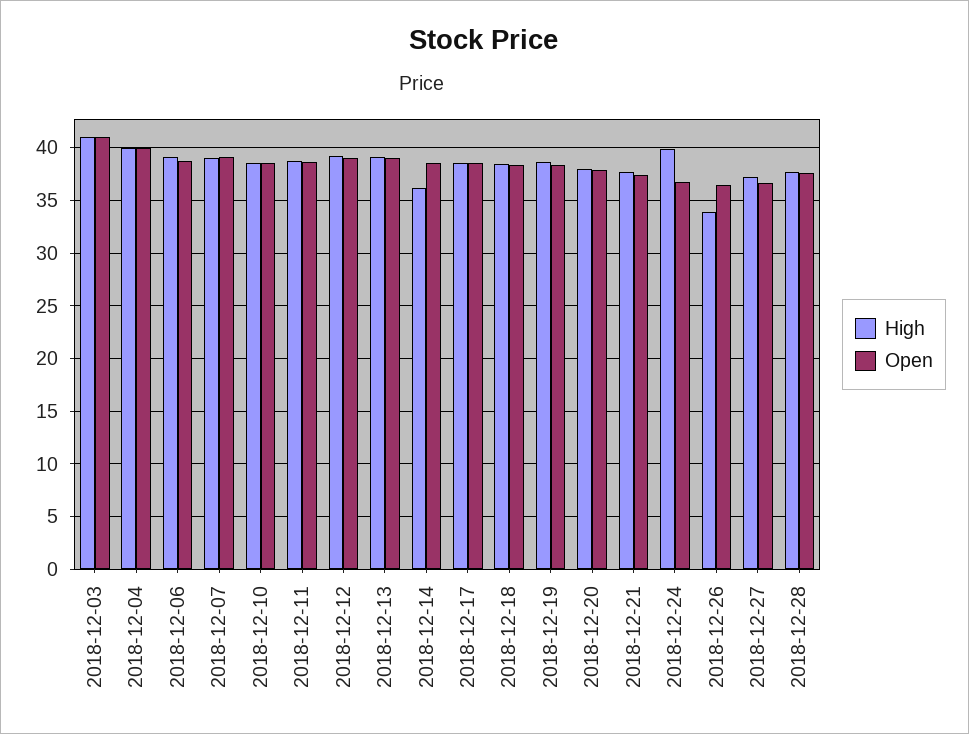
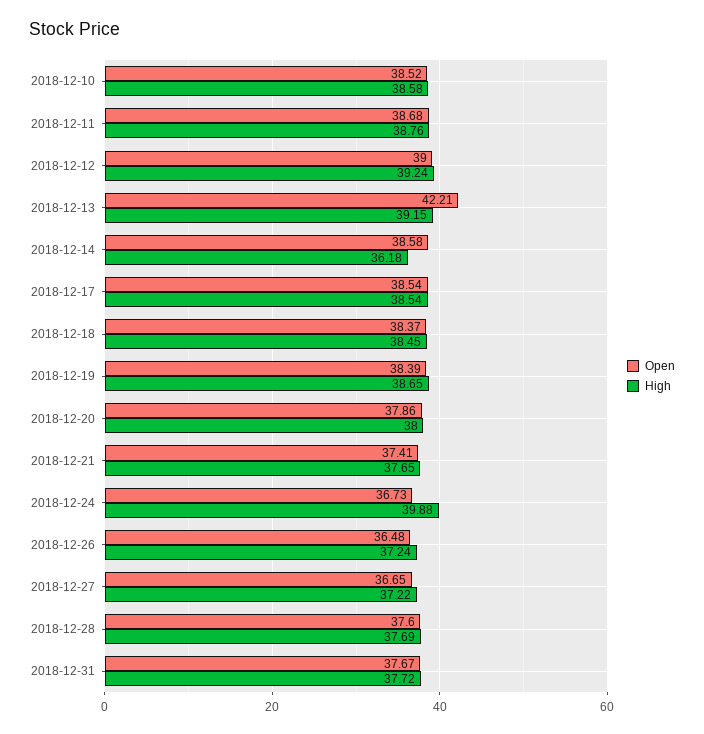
High, 2018-12-03: 41 -> none
Open, 2018-12-03: 41 -> none
High, 2018-12-04: 40 -> none
Open, 2018-12-04: 40 -> none
High, 2018-12-06: 39 -> none
Open, 2018-12-06: 39 -> none
High, 2018-12-07: 39 -> none
Open, 2018-12-07: 39 -> none
Open, 2018-12-13: 39 -> 42.21
High, 2018-12-26: 34 -> 37.24
Open, 2018-12-31: none -> 37.67
High, 2018-12-31: none -> 37.72

